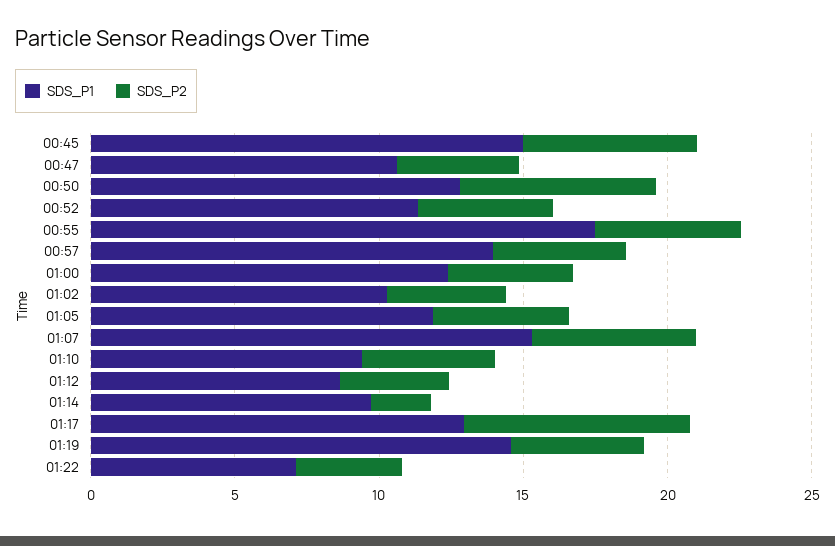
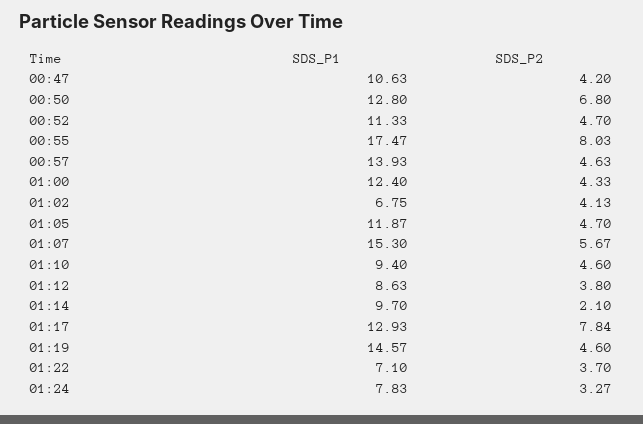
SDS_P1, 00:45: 15 -> none
SDS_P2, 00:45: 6 -> none
SDS_P2, 00:55: 5 -> 8.03
SDS_P1, 01:02: 10 -> 6.75
SDS_P1, 01:24: none -> 7.83
SDS_P2, 01:24: none -> 3.27

